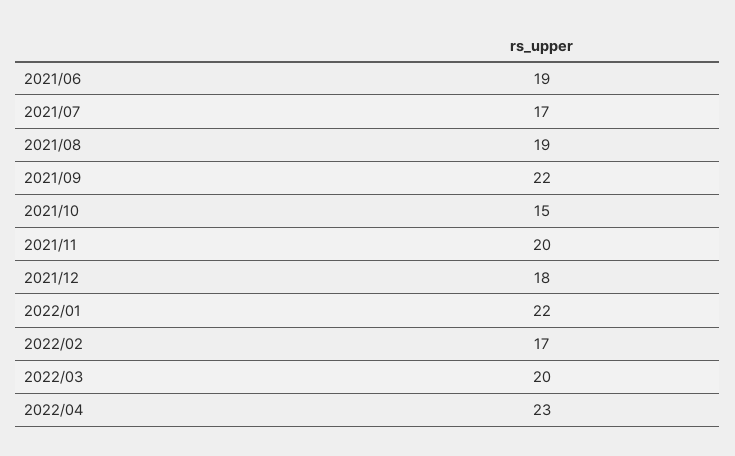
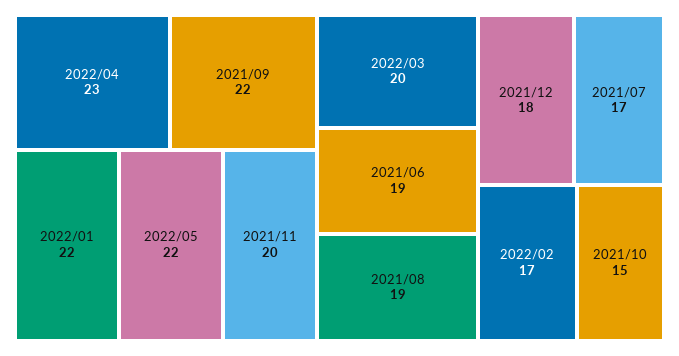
2022/05: none -> 22

